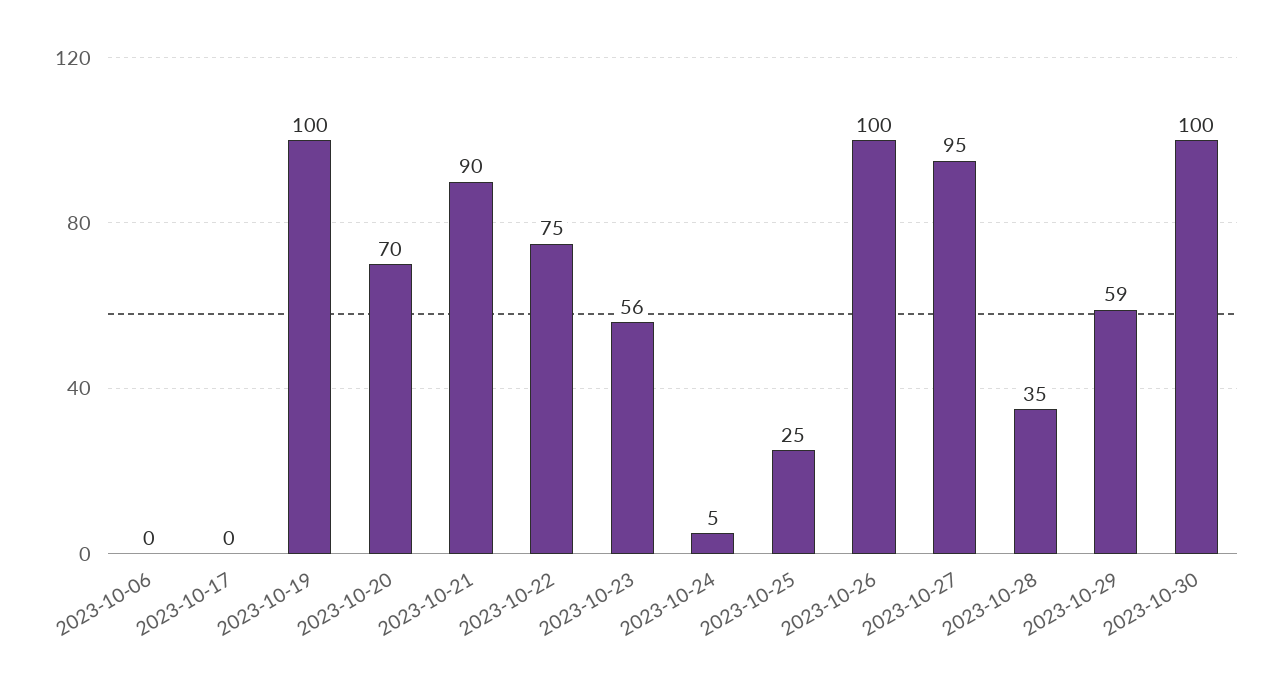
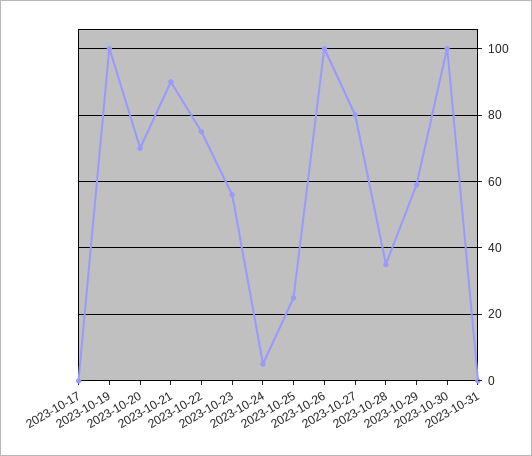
2023-10-06: 0 -> none
2023-10-27: 95 -> 80
2023-10-31: none -> 0

